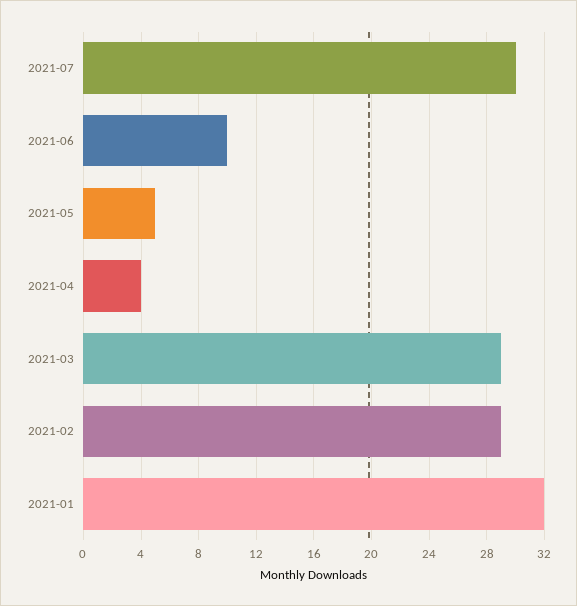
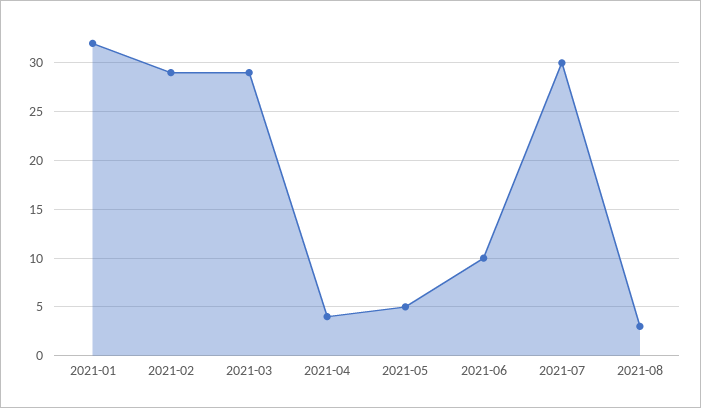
2021-08: none -> 3

